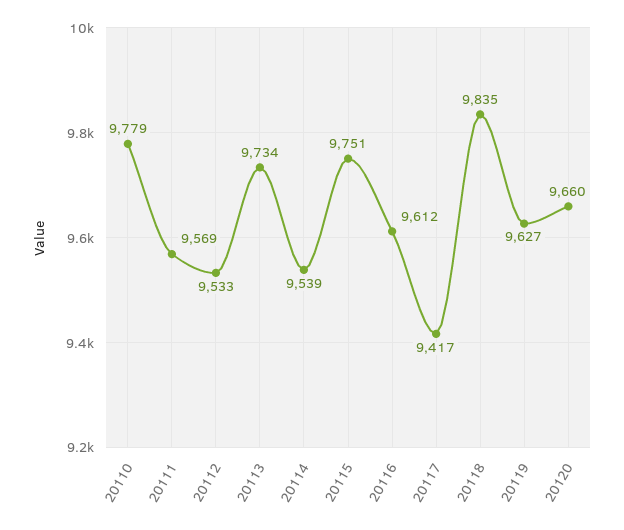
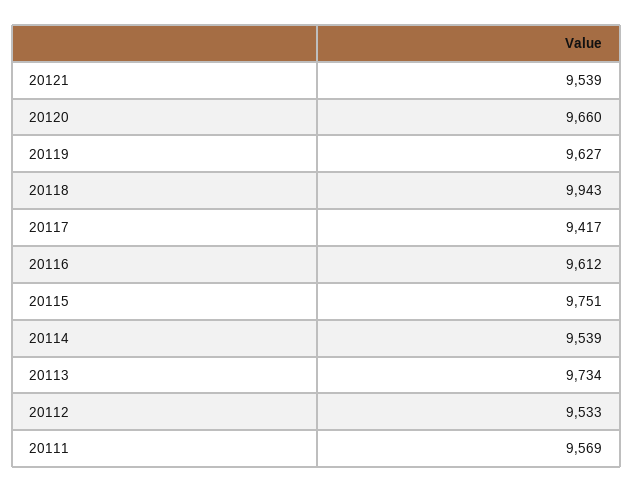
20110: 9779 -> none
20118: 9835 -> 9943
20121: none -> 9539

